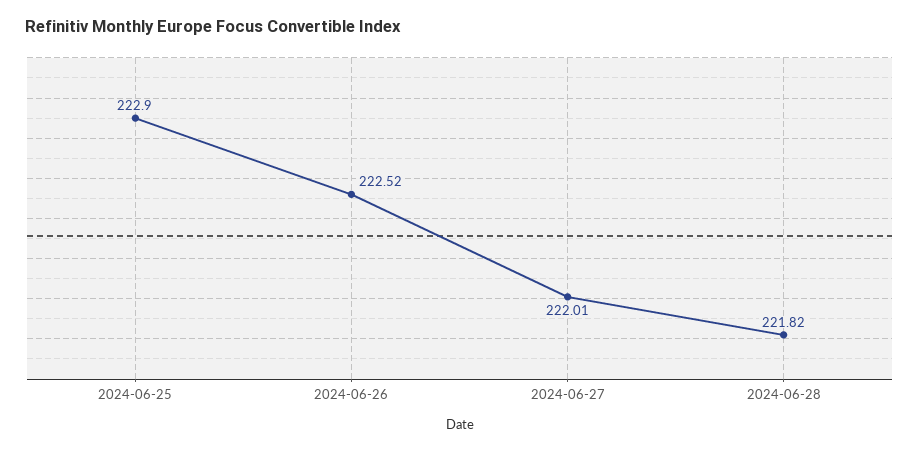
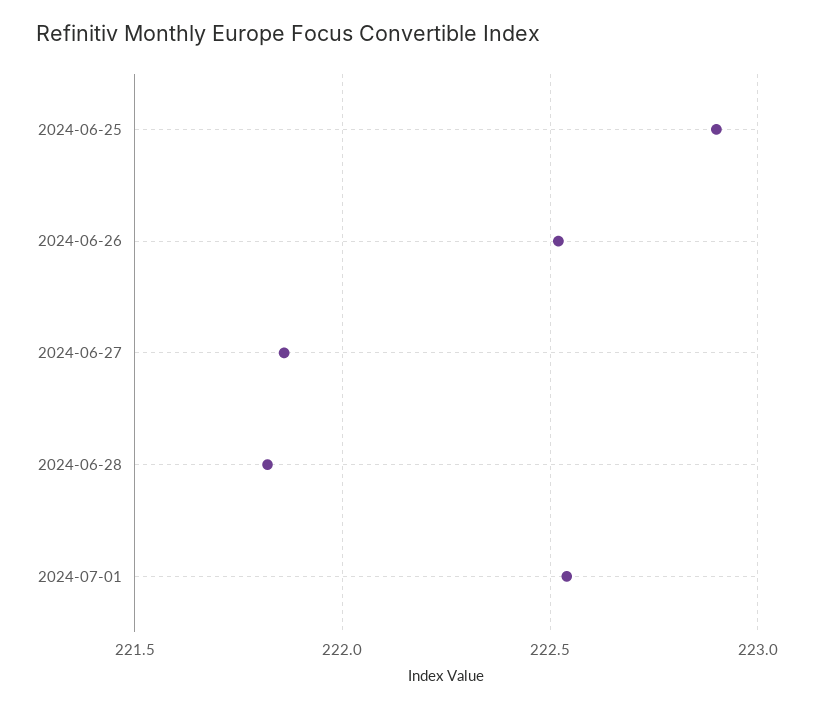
2024-06-27: 222.01 -> 221.85
2024-07-01: none -> 222.55

